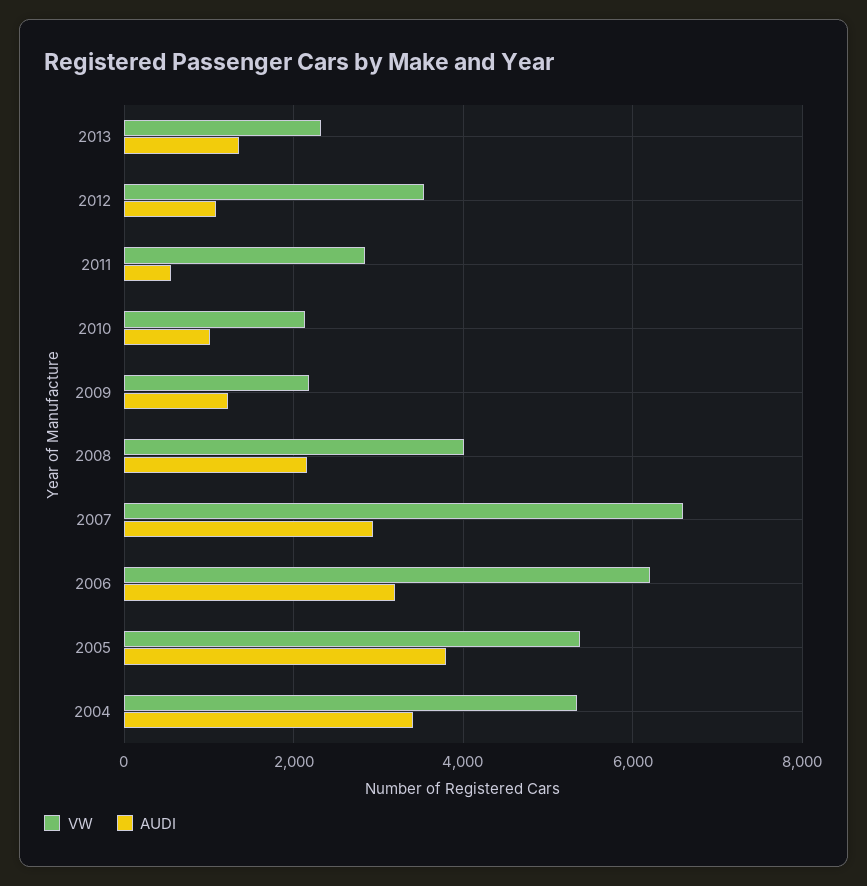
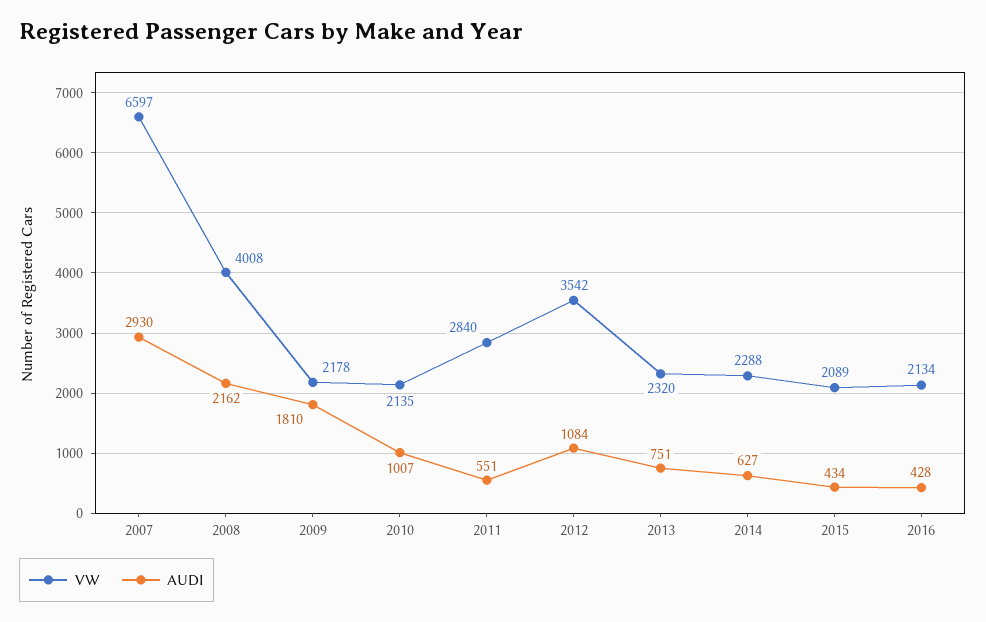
AUDI, 2013: 1400 -> 751
AUDI, 2009: 1200 -> 1810
VW, 2006: 6200 -> none
AUDI, 2006: 3200 -> none
VW, 2005: 5400 -> none
AUDI, 2005: 3800 -> none
VW, 2004: 5400 -> none
AUDI, 2004: 3400 -> none
VW, 2014: none -> 2288
AUDI, 2014: none -> 627
VW, 2015: none -> 2089
AUDI, 2015: none -> 434
VW, 2016: none -> 2134
AUDI, 2016: none -> 428

